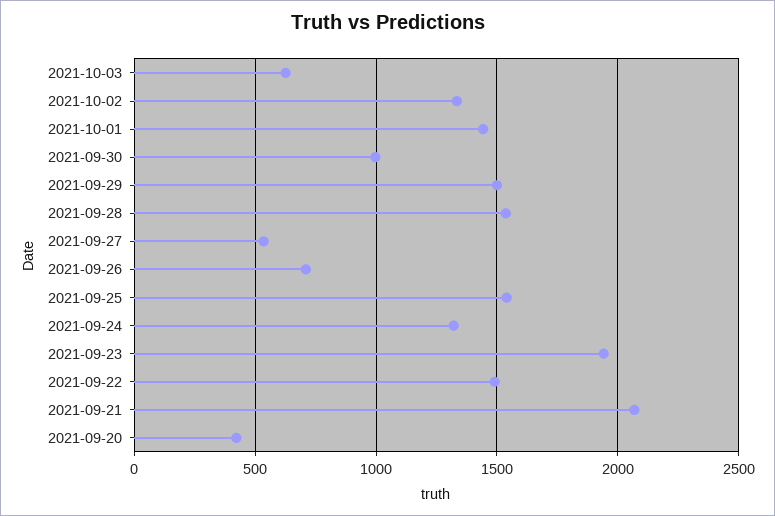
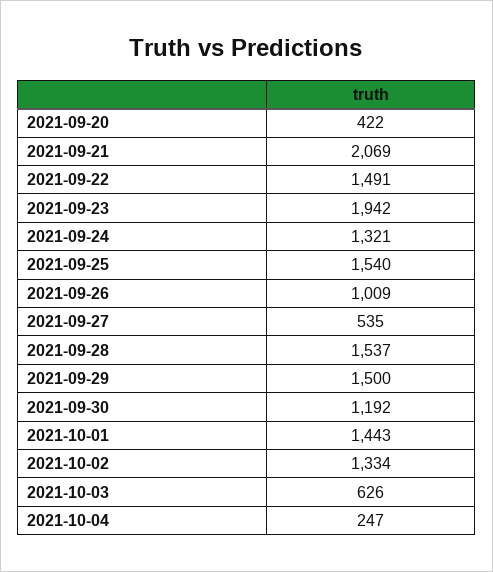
2021-09-30: 1000 -> 1192
2021-09-26: 700 -> 1009
2021-10-04: none -> 247

